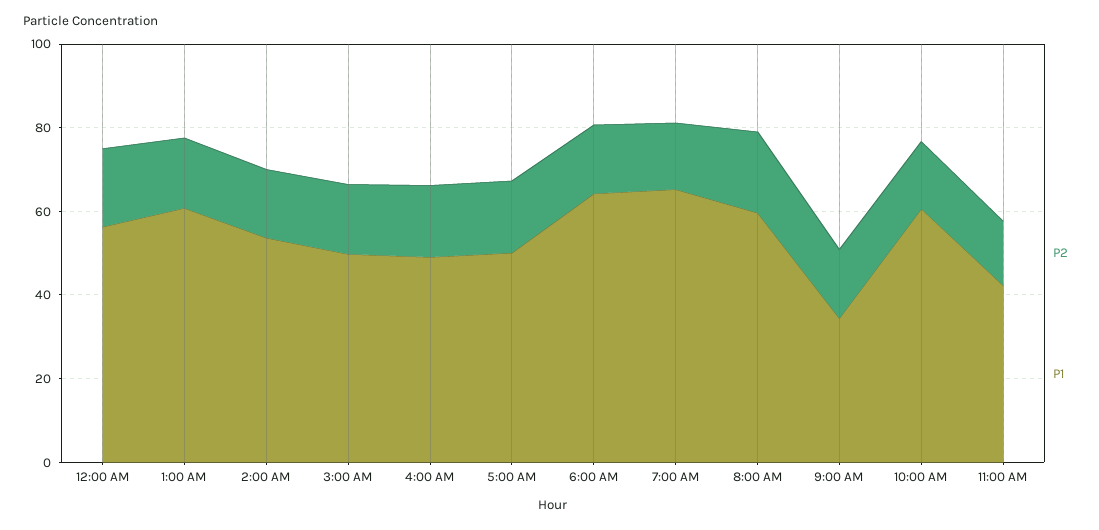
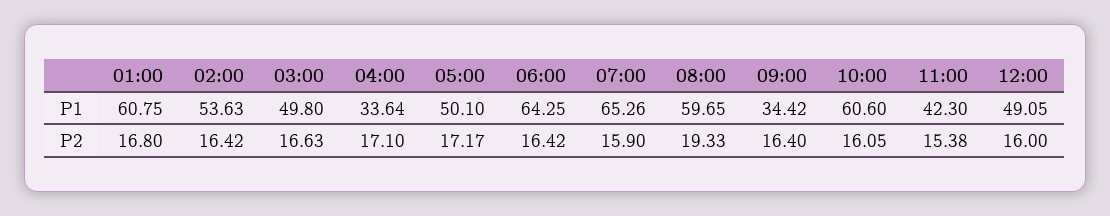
P2, 12:00 AM: 20 -> none
P1, 12:00 AM: 55 -> none
P1, 4:00 AM: 50 -> 33.64
P1, 12:00: none -> 49.05
P2, 12:00: none -> 16

